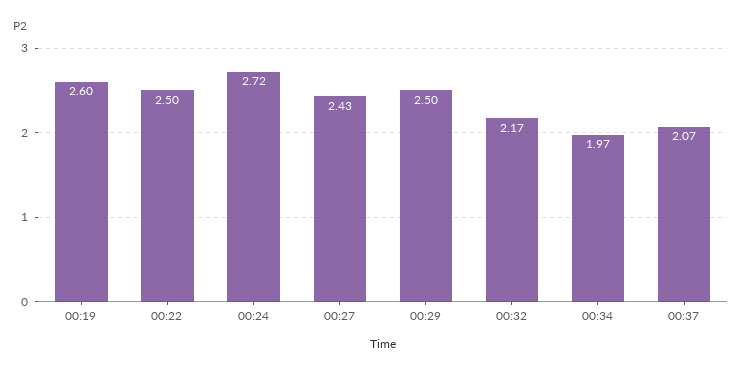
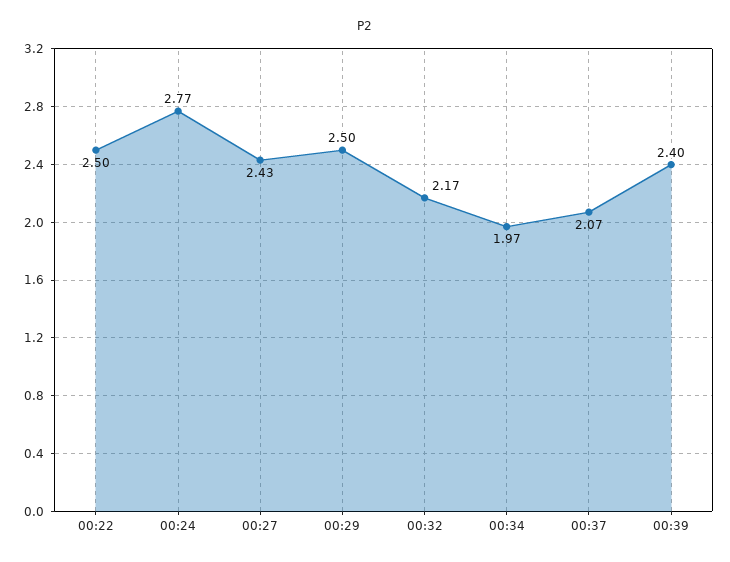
00:19: 2.6 -> none
00:24: 2.72 -> 2.77
00:39: none -> 2.4

